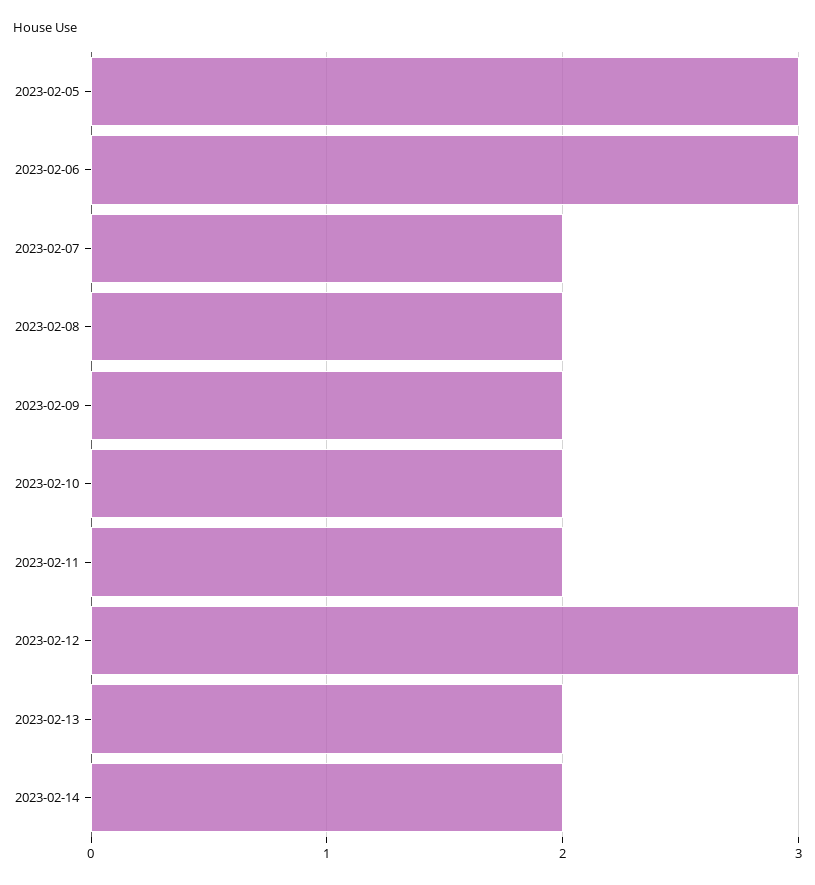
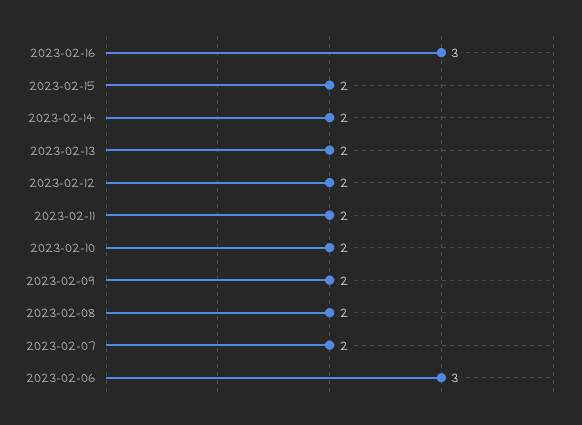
2023-02-05: 3 -> none
2023-02-12: 3 -> 2
2023-02-16: none -> 3
2023-02-15: none -> 2

